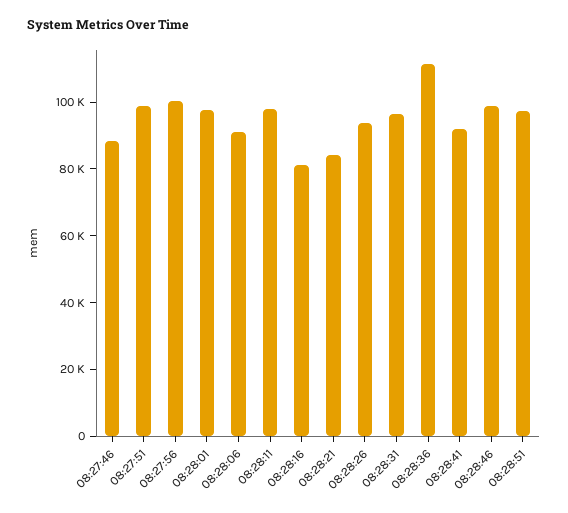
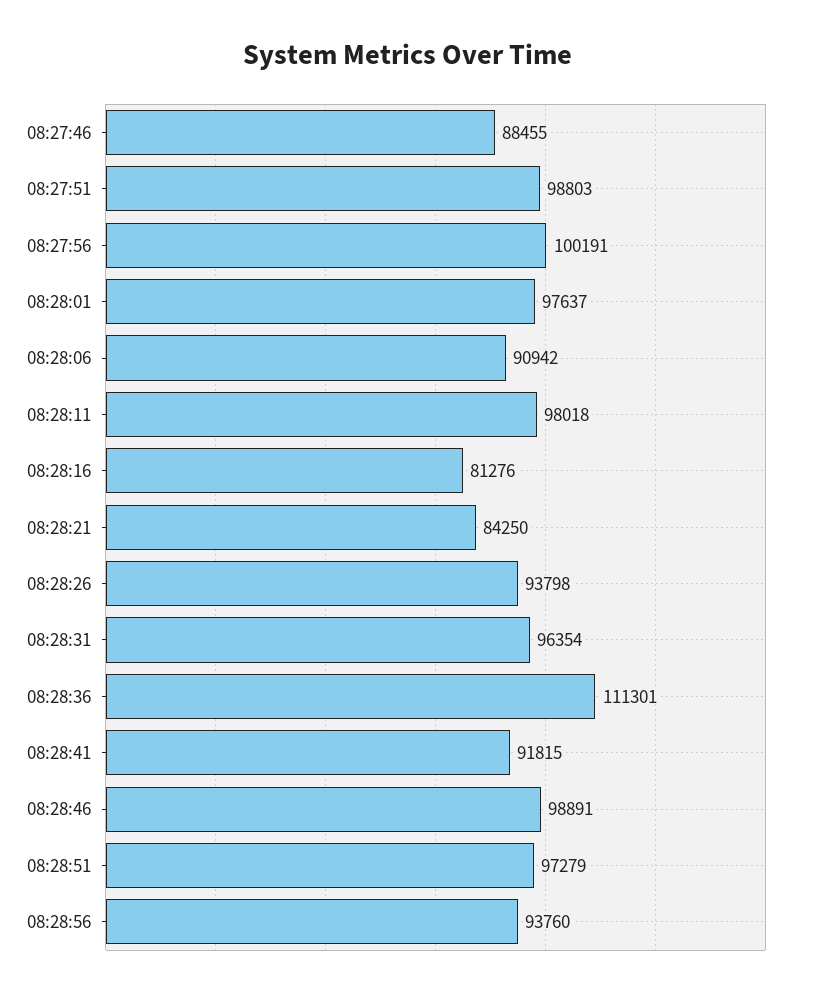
08:28:56: none -> 93760

